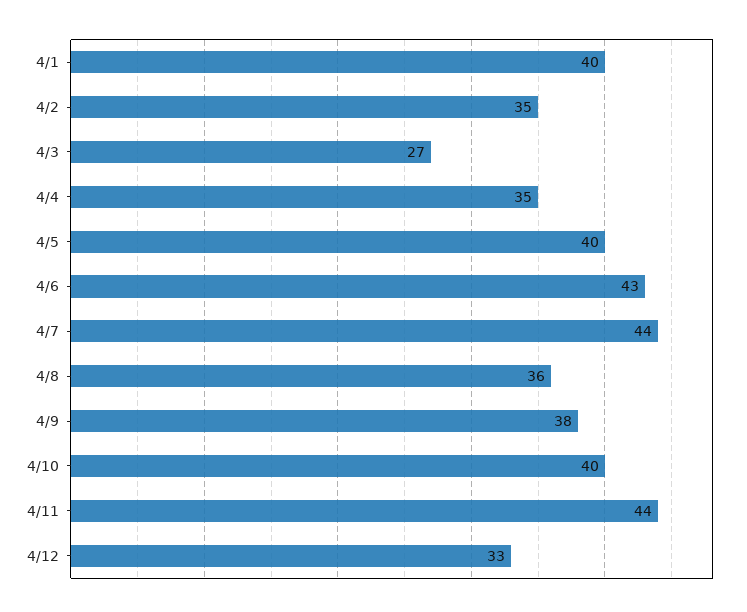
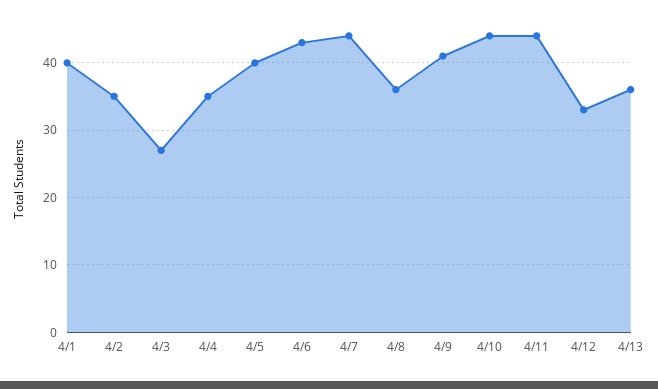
4/9: 38 -> 41
4/10: 40 -> 44
4/13: none -> 36

